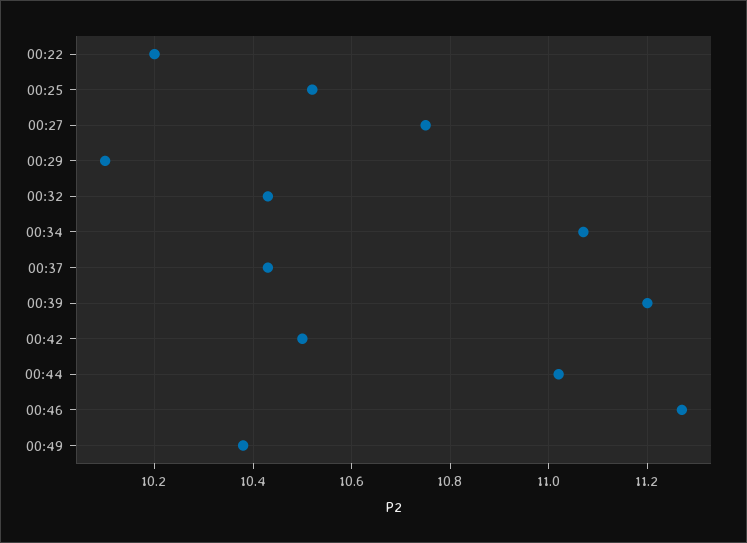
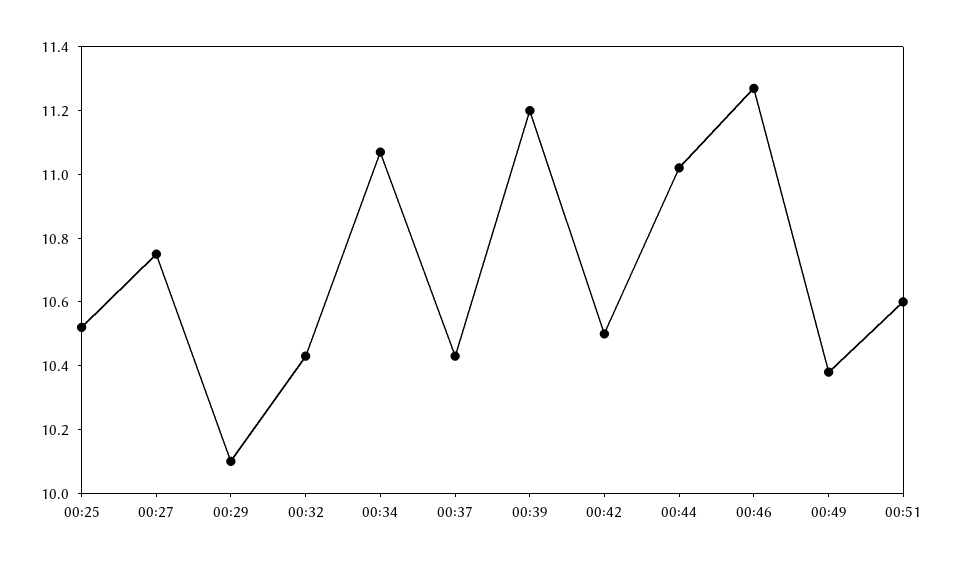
00:22: 10.2 -> none
00:51: none -> 10.6

